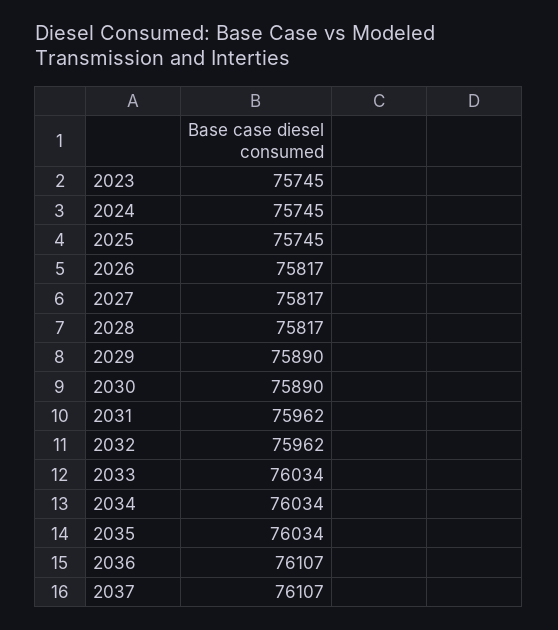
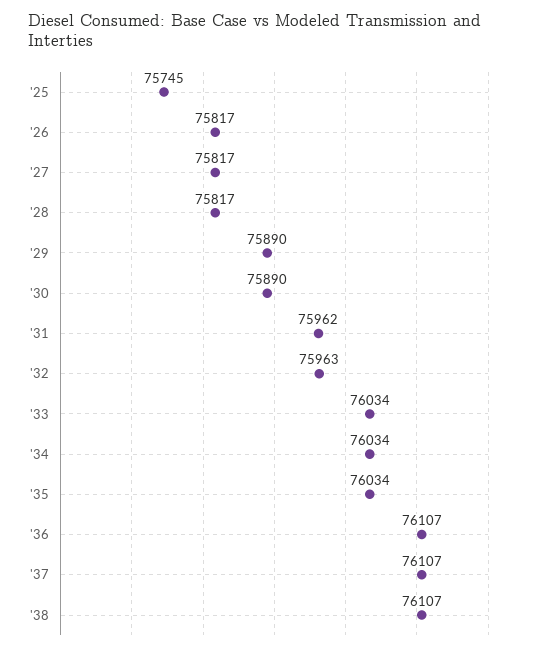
2023: 75745 -> none
2024: 75745 -> none
2032: 75962 -> 75963
'38: none -> 76107

